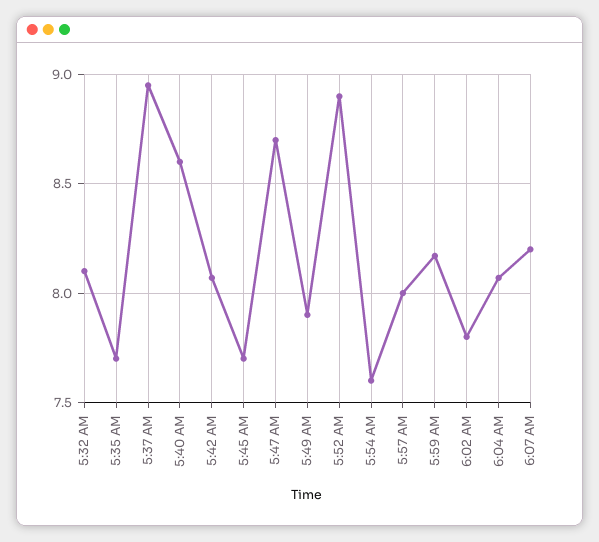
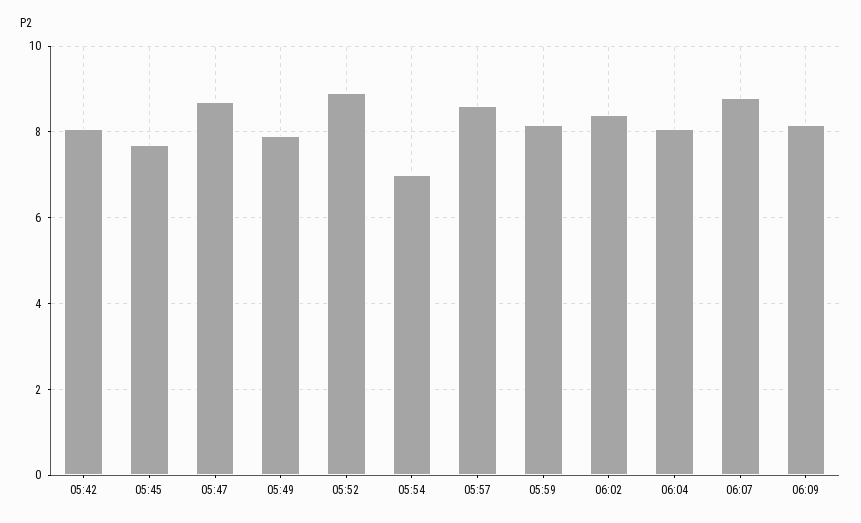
5:32 AM: 8.1 -> none
5:35 AM: 7.7 -> none
5:37 AM: 8.95 -> none
5:40 AM: 8.6 -> none
5:54 AM: 7.6 -> 7
5:57 AM: 8 -> 8.6
6:02 AM: 7.8 -> 8.4
6:07 AM: 8.2 -> 8.8
06:09: none -> 8.2

